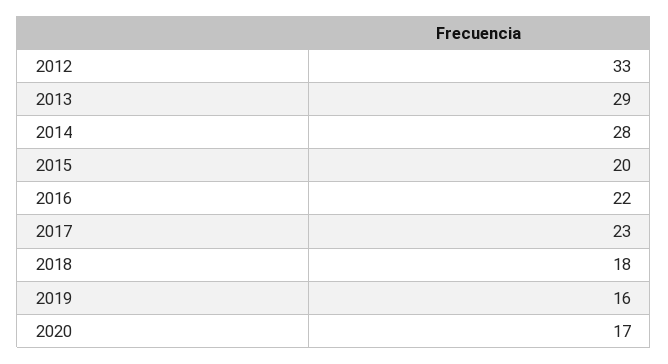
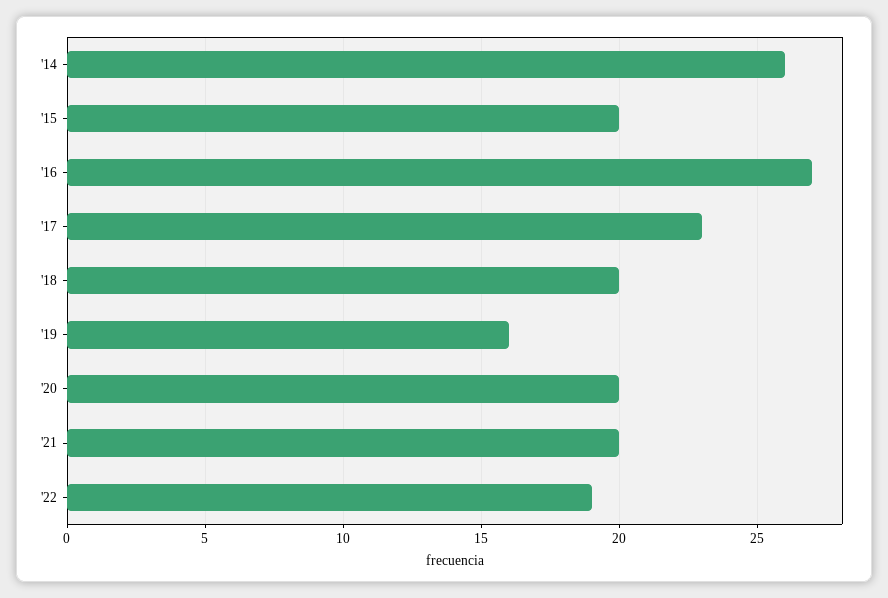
2012: 33 -> none
2013: 29 -> none
2014: 28 -> 26
2016: 22 -> 27
2018: 18 -> 20
2020: 17 -> 20
'21: none -> 20
'22: none -> 19

